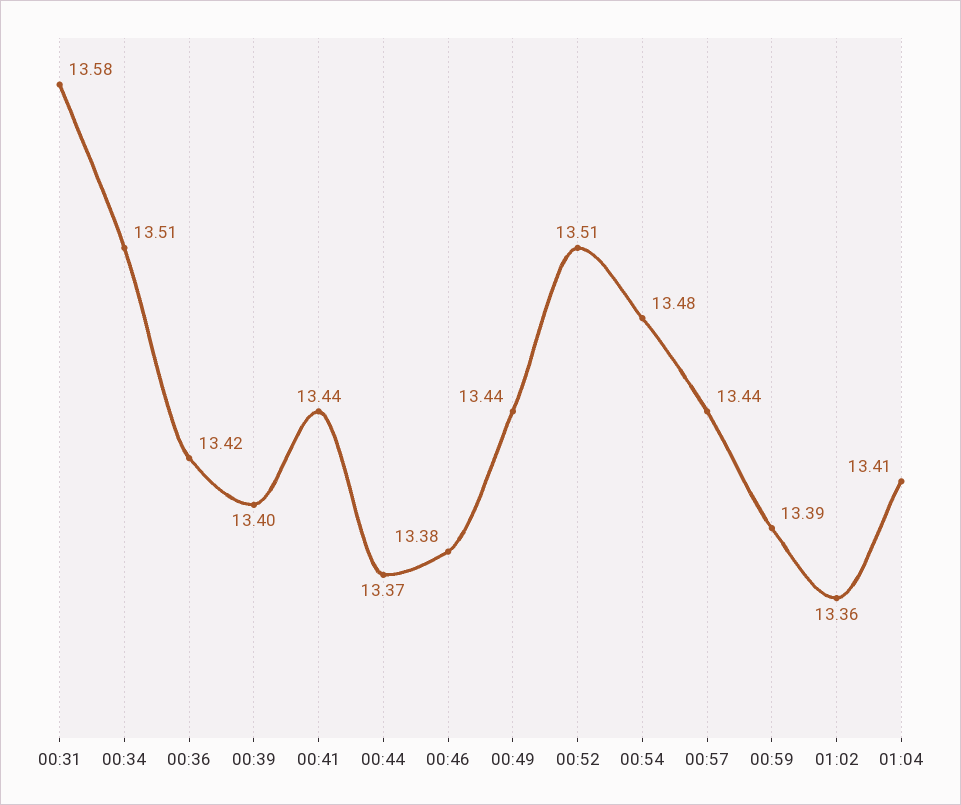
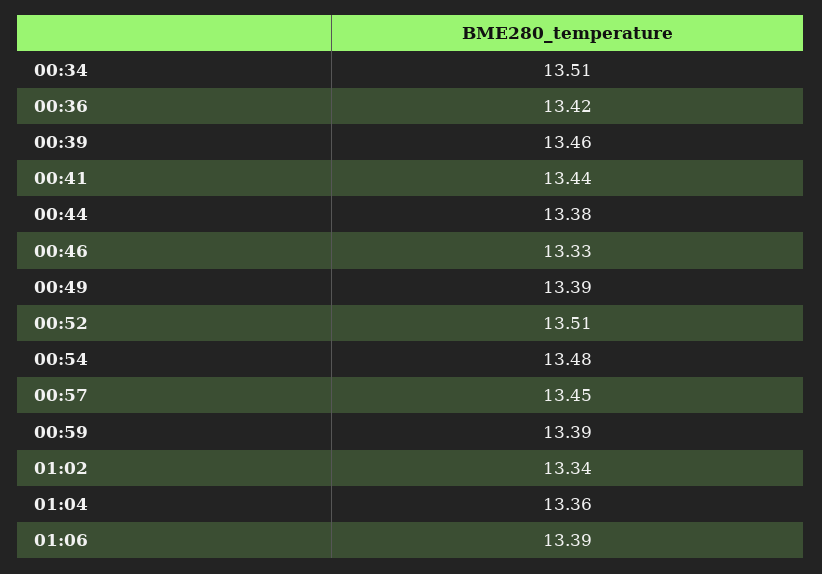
00:31: 13.58 -> none
00:39: 13.4 -> 13.46
00:44: 13.37 -> 13.38
00:46: 13.38 -> 13.33
00:49: 13.44 -> 13.39
00:57: 13.44 -> 13.45
01:02: 13.36 -> 13.34
01:04: 13.41 -> 13.36
01:06: none -> 13.39

